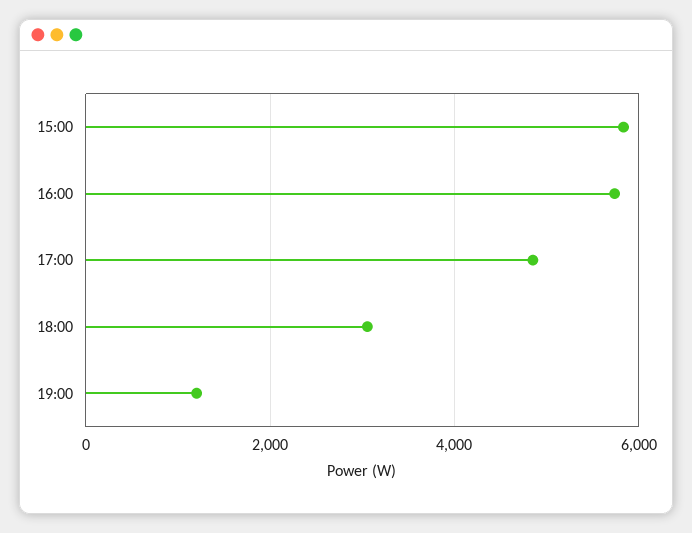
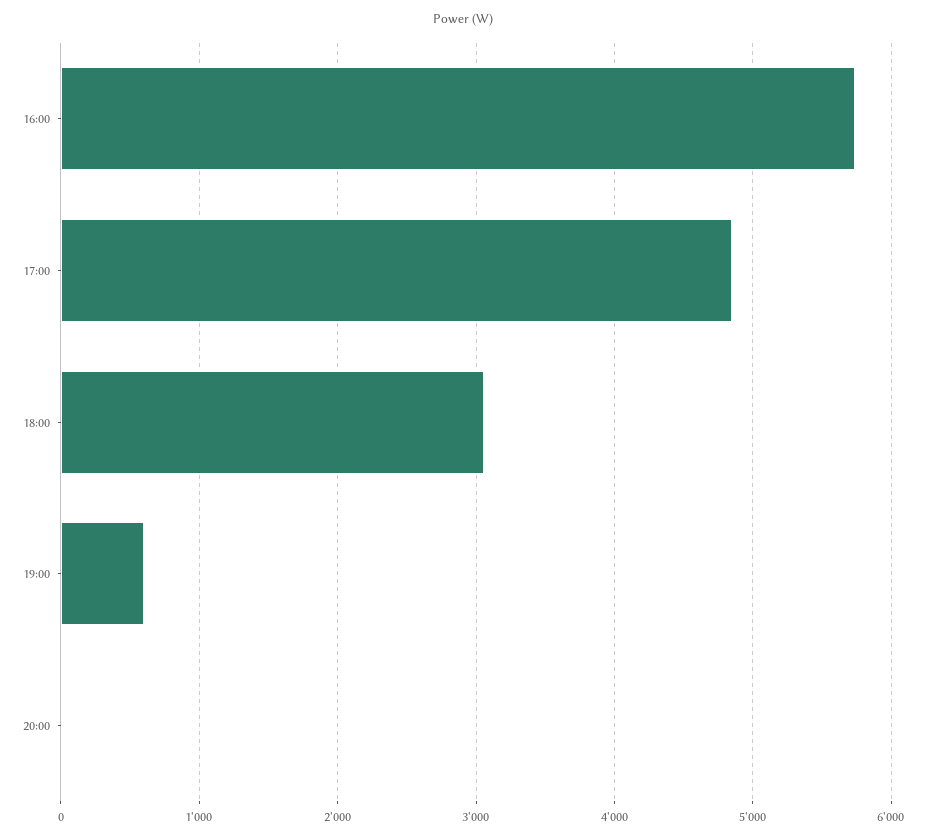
15:00: 5800 -> none
19:00: 1200 -> 600
20:00: none -> 0

